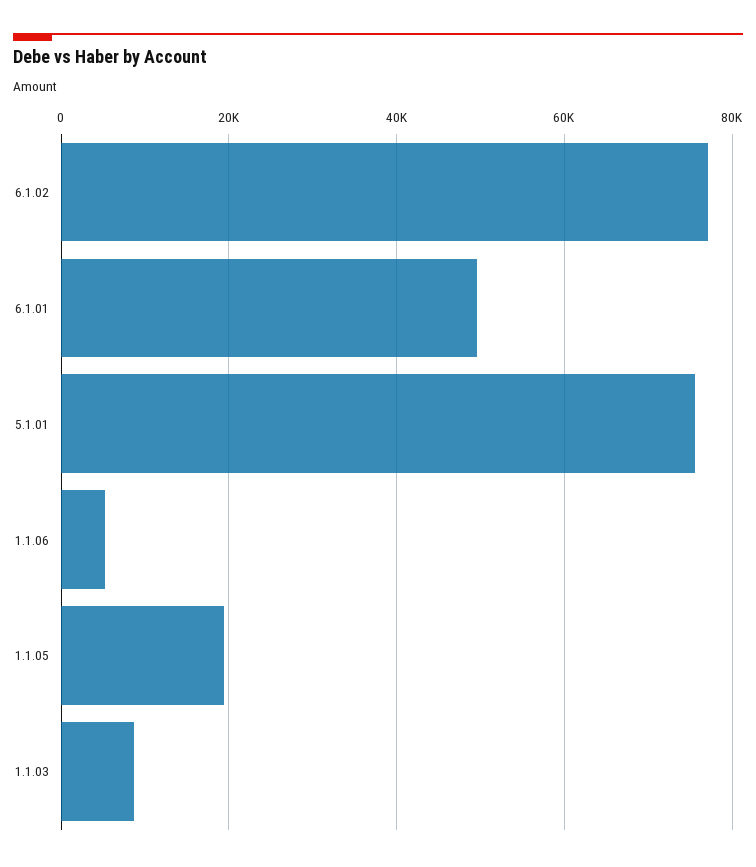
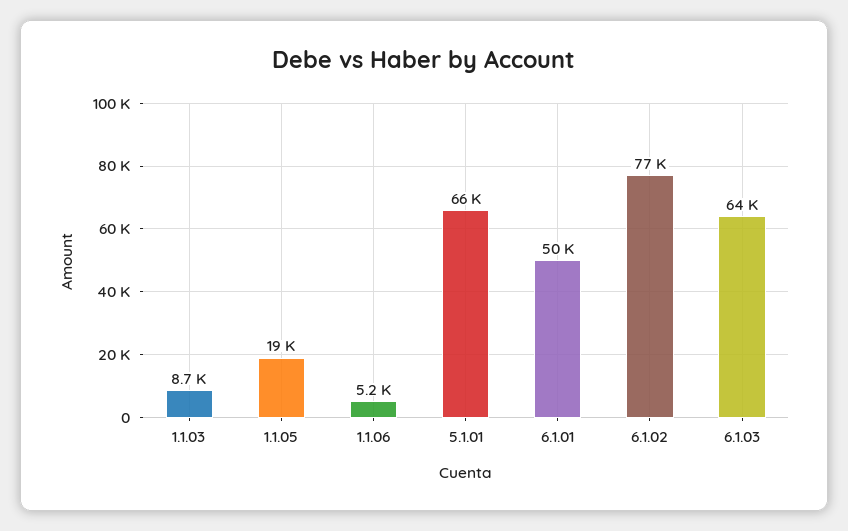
5.1.01: 76000 -> 66000
6.1.03: none -> 64000

